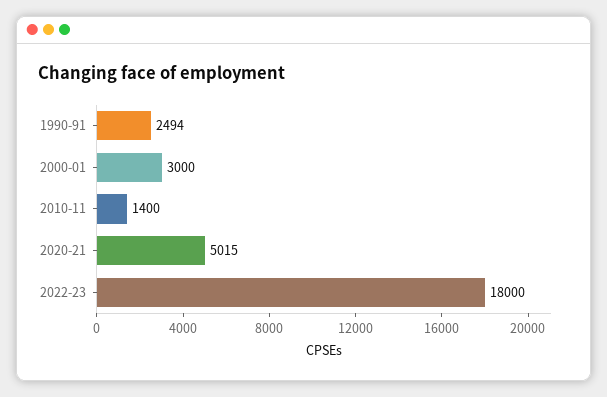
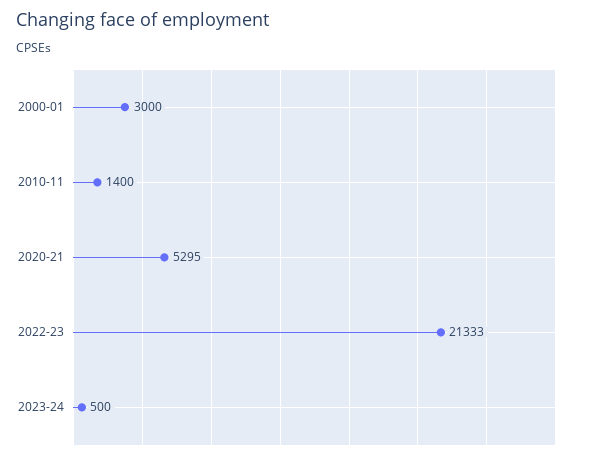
1990-91: 2494 -> none
2020-21: 5015 -> 5295
2022-23: 18000 -> 21333
2023-24: none -> 500

